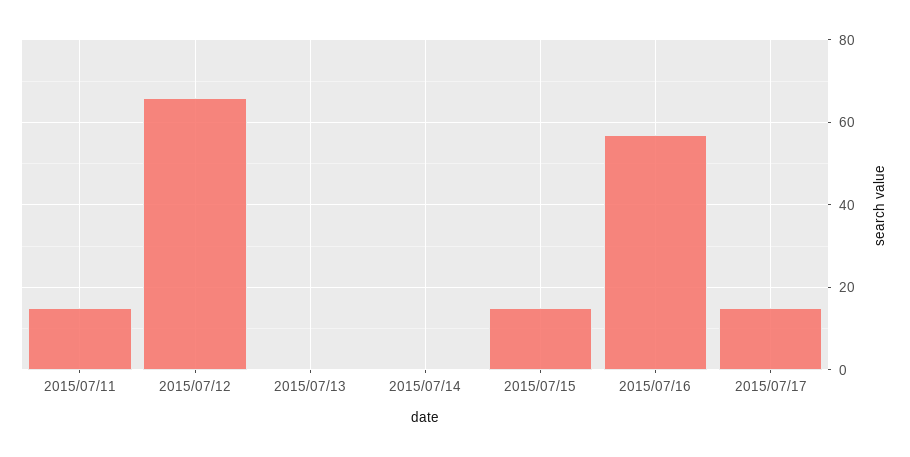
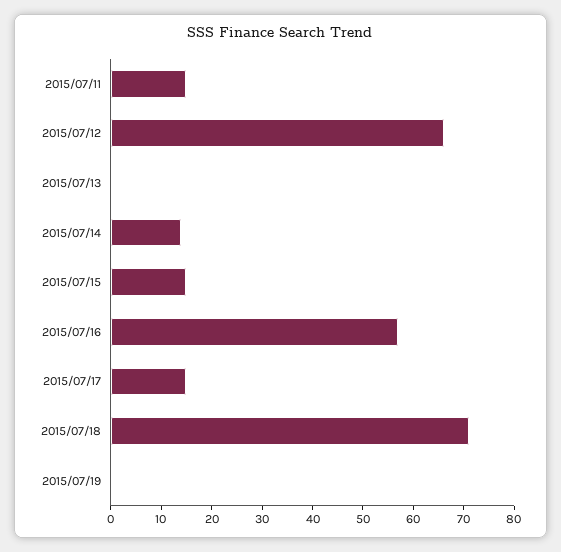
2015/07/14: 0 -> 15
2015/07/18: none -> 70
2015/07/19: none -> 0

